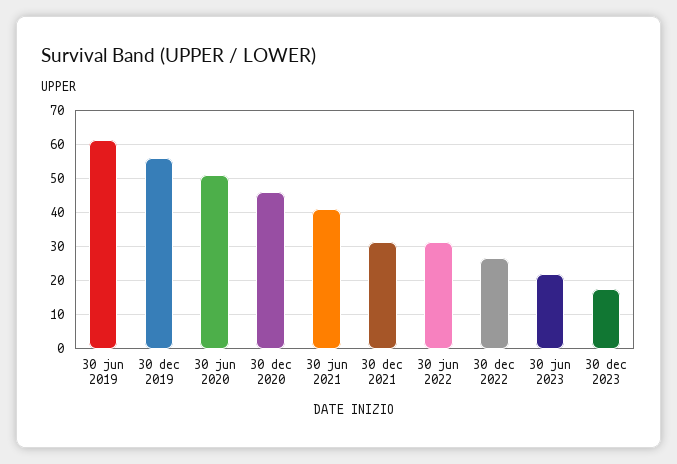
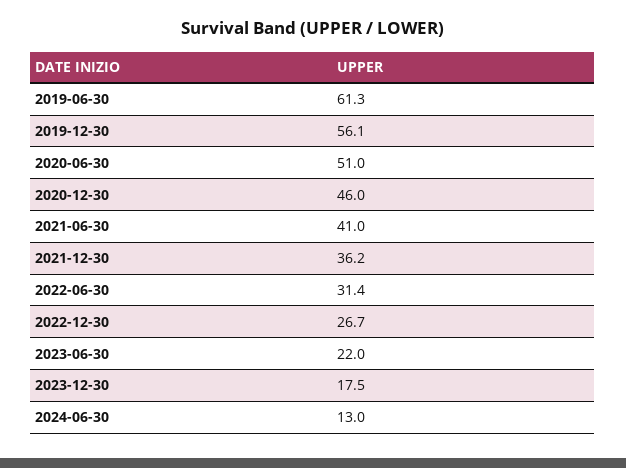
30 dec 2021: 32 -> 36.2
2024-06-30: none -> 13

